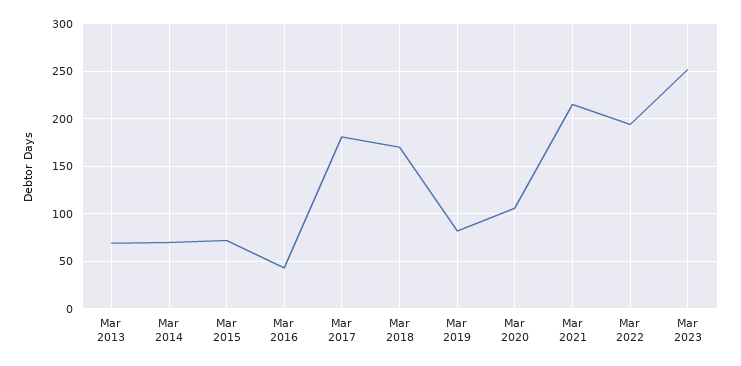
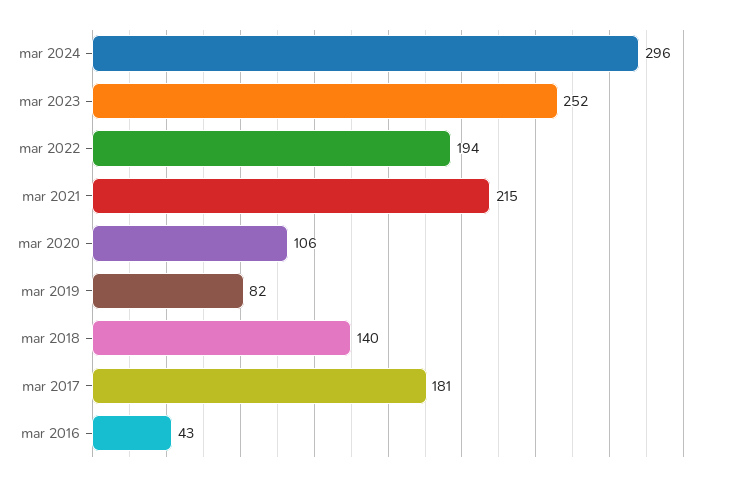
Mar 2013: 70 -> none
Mar 2014: 70 -> none
Mar 2015: 70 -> none
Mar 2018: 170 -> 140
mar 2024: none -> 296

